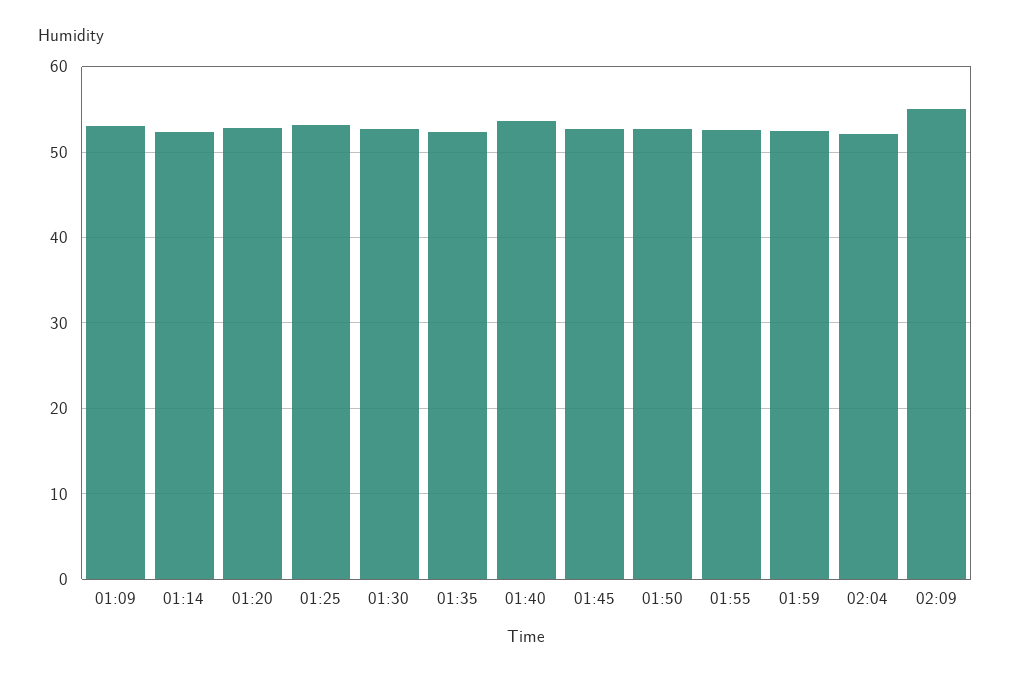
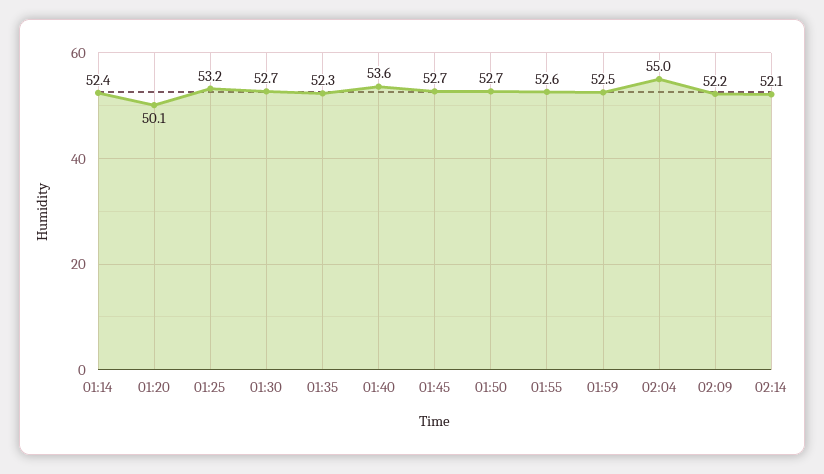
01:09: 53 -> none
01:20: 53 -> 50.1
02:04: 52 -> 55
02:09: 55 -> 52.2
02:14: none -> 52.1

